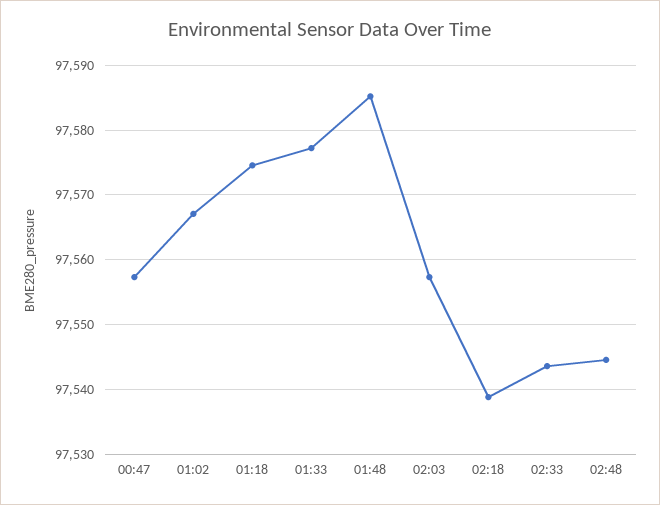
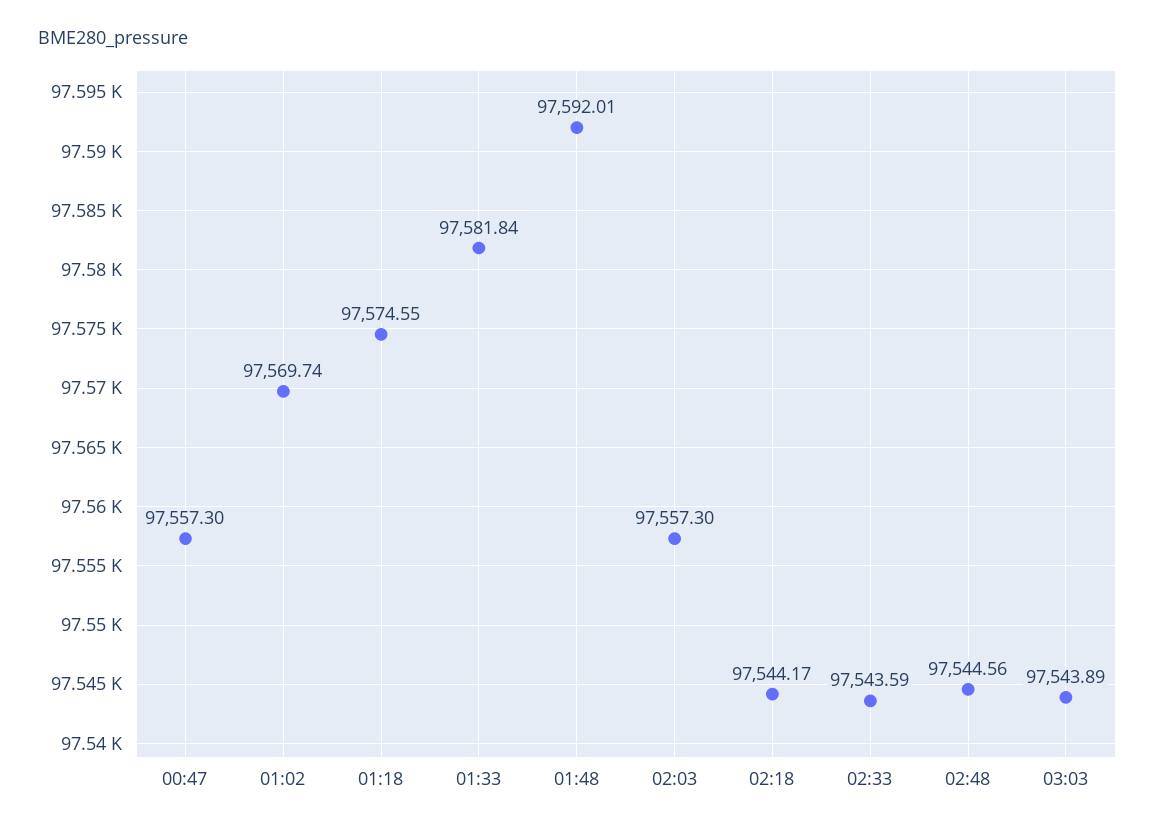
01:02: 97567 -> 97569.74
01:33: 97577 -> 97581.84
01:48: 97585 -> 97592.01
02:18: 97539 -> 97544.17
03:03: none -> 97543.89

